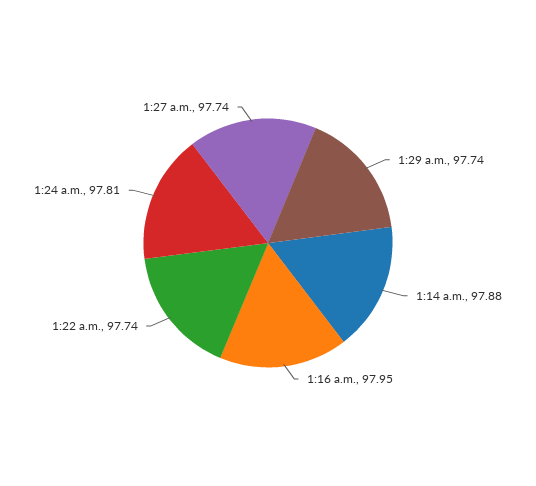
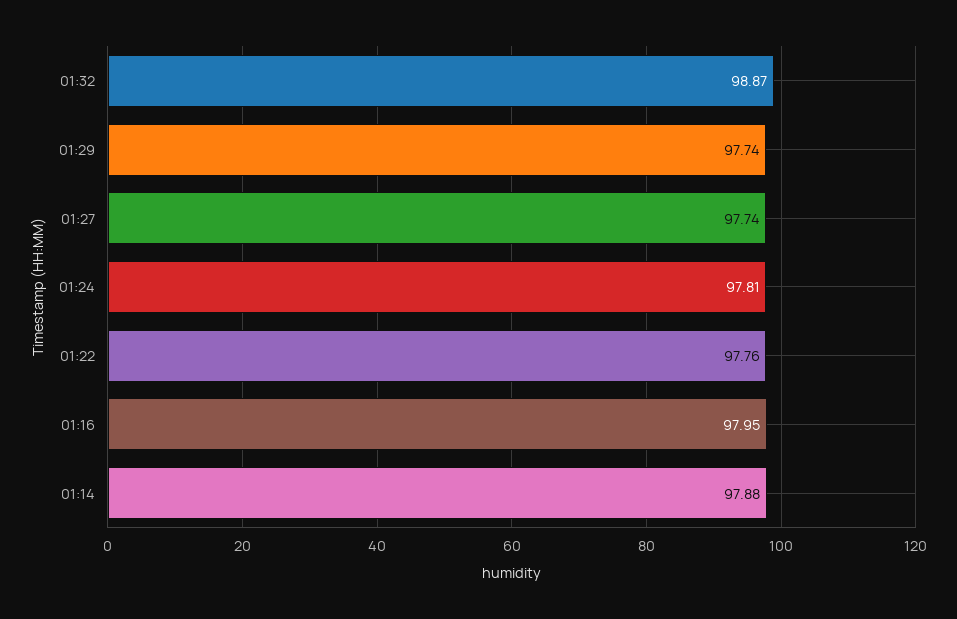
1:22 a.m.: 97.74 -> 97.76
01:32: none -> 98.87

